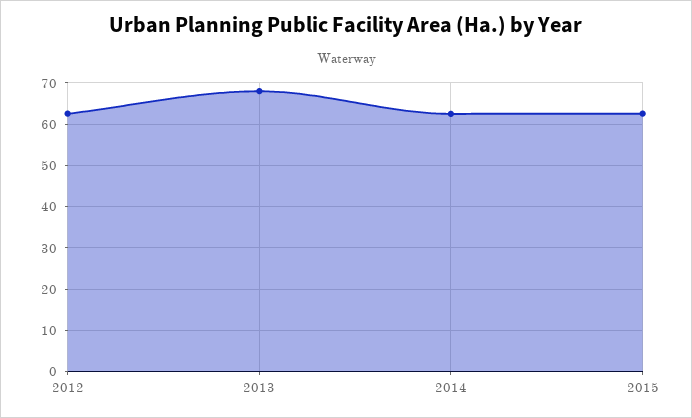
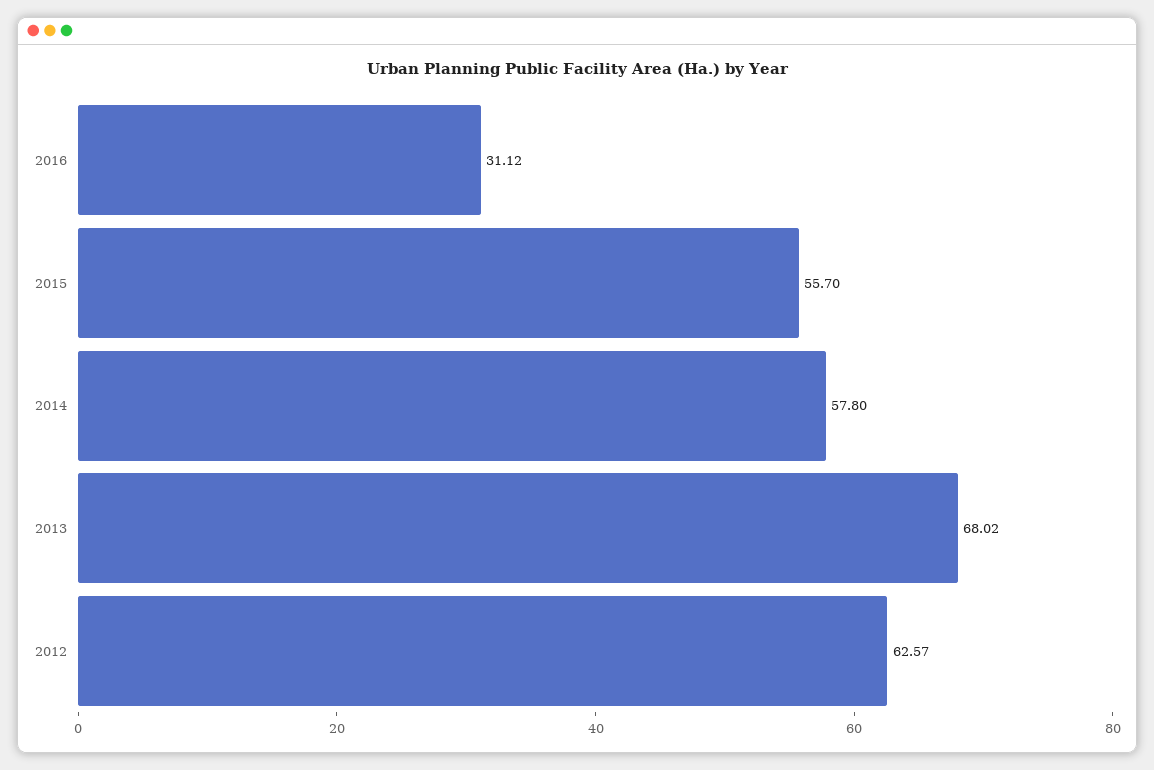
2014: 62 -> 57.8
2015: 62 -> 55.7
2016: none -> 31.12

